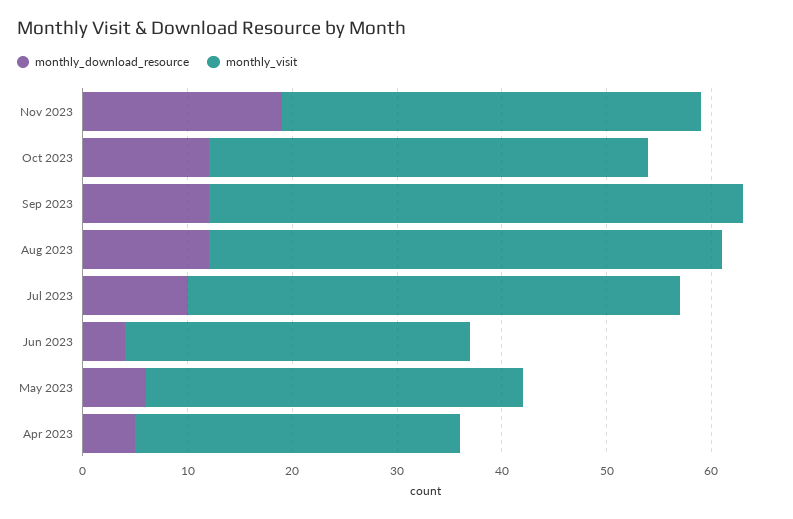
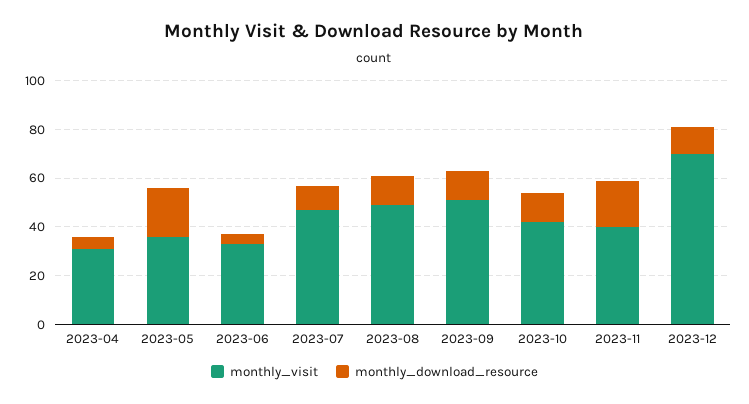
monthly_download_resource, May 2023: 6 -> 20
monthly_visit, 2023-12: none -> 70
monthly_download_resource, 2023-12: none -> 10

